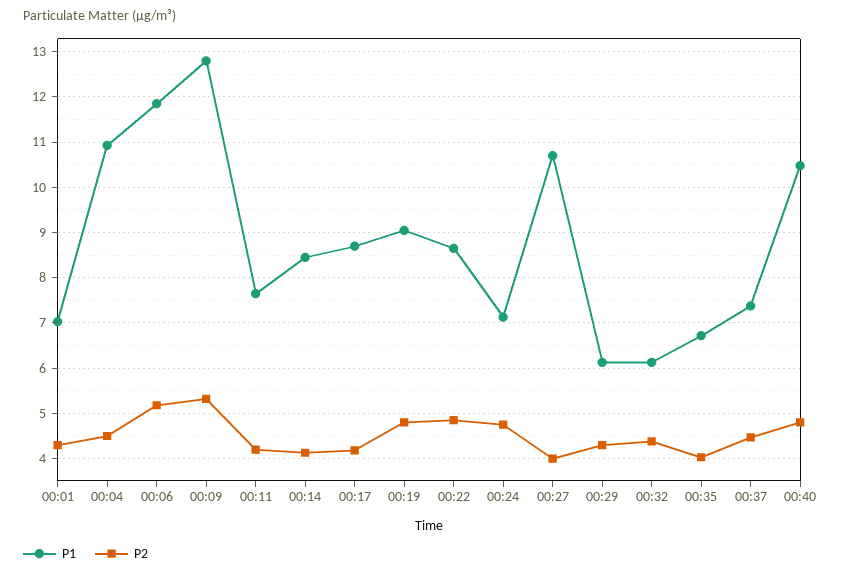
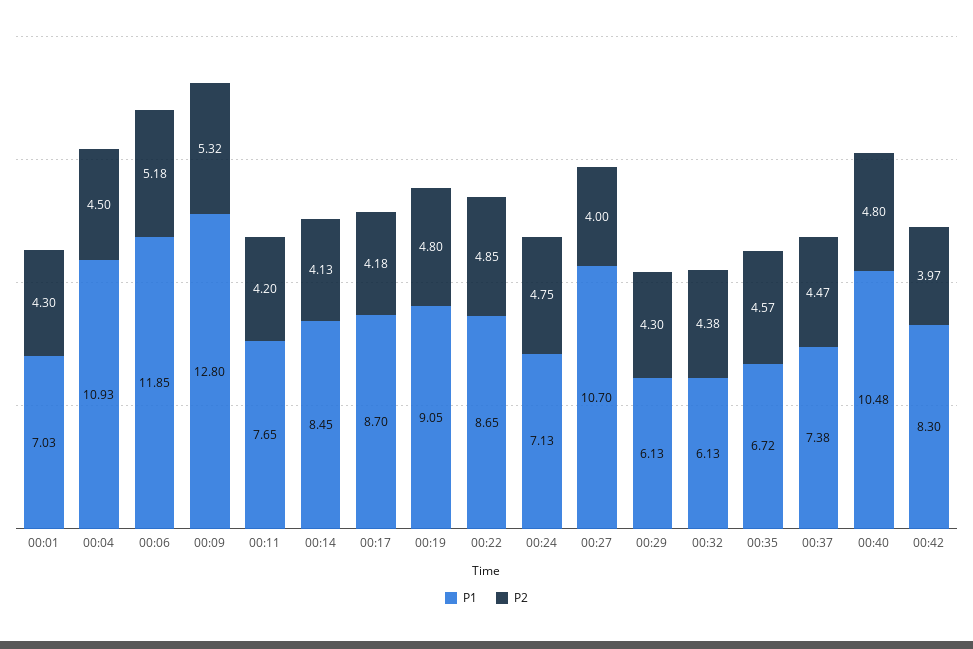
P2, 00:35: 4 -> 4.57
P1, 00:42: none -> 8.3
P2, 00:42: none -> 3.97

